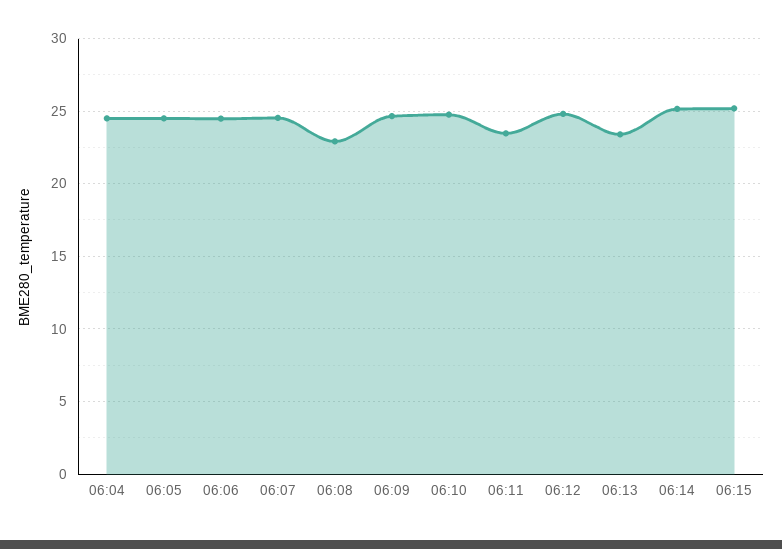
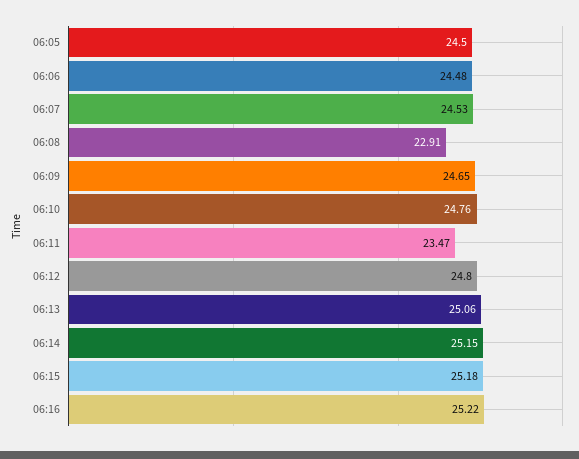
06:04: 24.5 -> none
06:13: 23.5 -> 25.06
06:16: none -> 25.22

